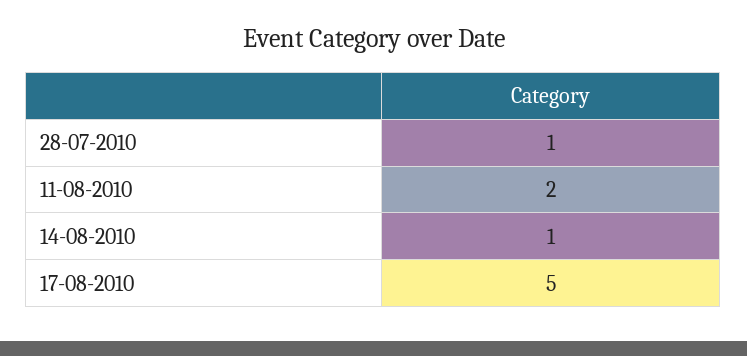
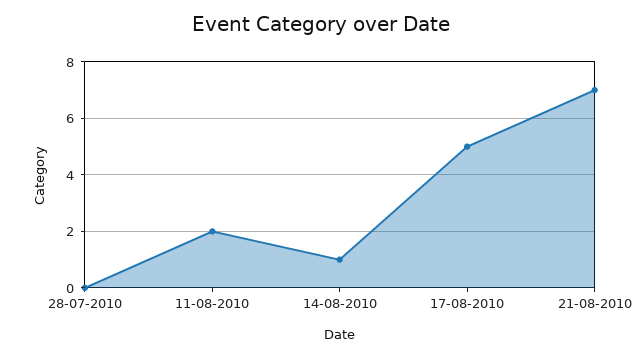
28-07-2010: 1 -> 0
21-08-2010: none -> 7

